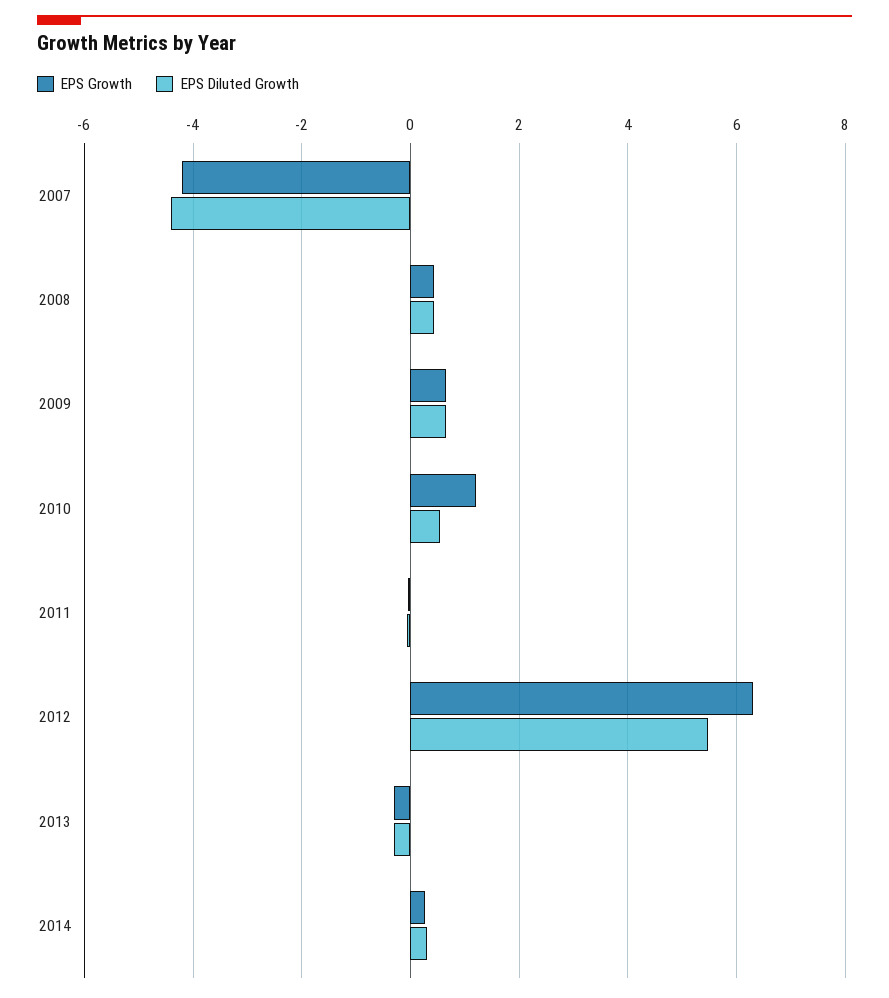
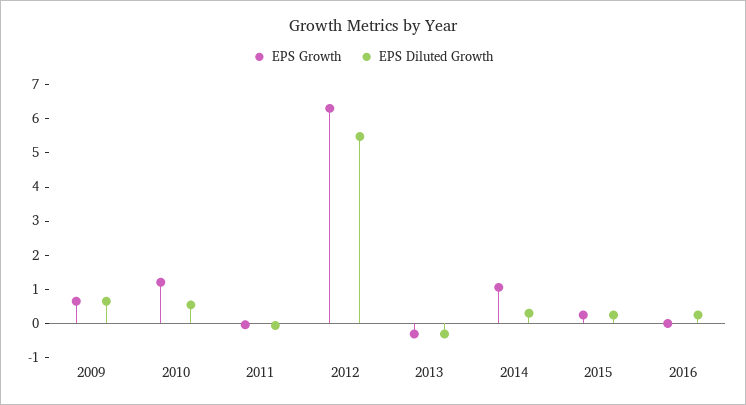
EPS Growth, 2007: -4.2 -> none
EPS Diluted Growth, 2007: -4.4 -> none
EPS Growth, 2008: 0.4 -> none
EPS Diluted Growth, 2008: 0.4 -> none
EPS Growth, 2014: 0.2 -> 1
EPS Growth, 2015: none -> 0.25
EPS Diluted Growth, 2015: none -> 0.25
EPS Growth, 2016: none -> 0
EPS Diluted Growth, 2016: none -> 0.25

